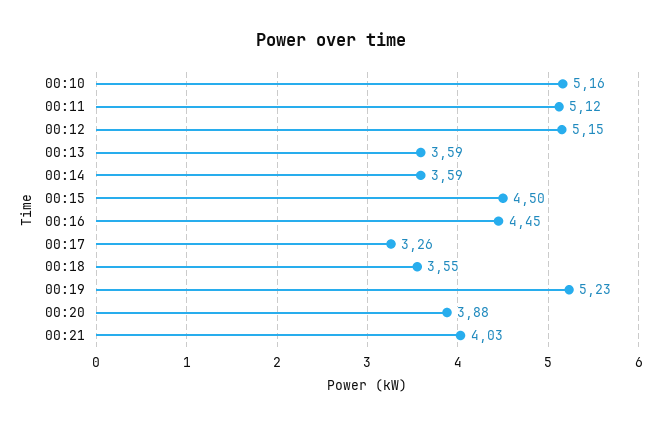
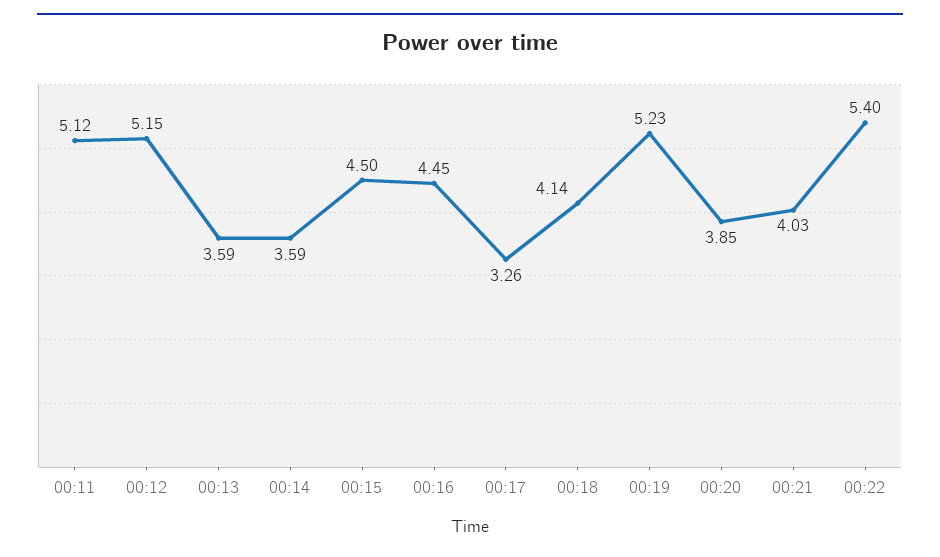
00:10: 5.16 -> none
00:18: 3.55 -> 4.14
00:20: 3.88 -> 3.85
00:22: none -> 5.4

